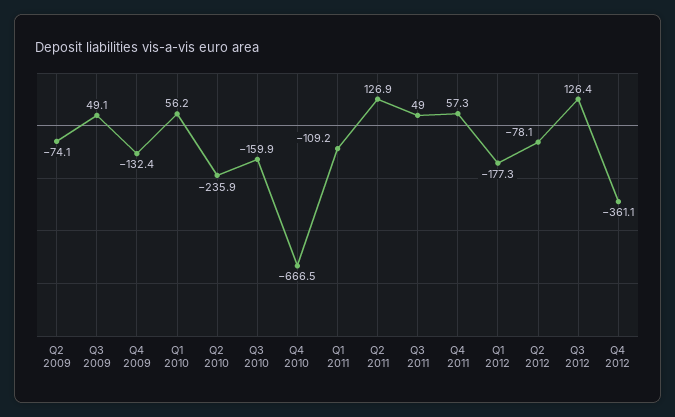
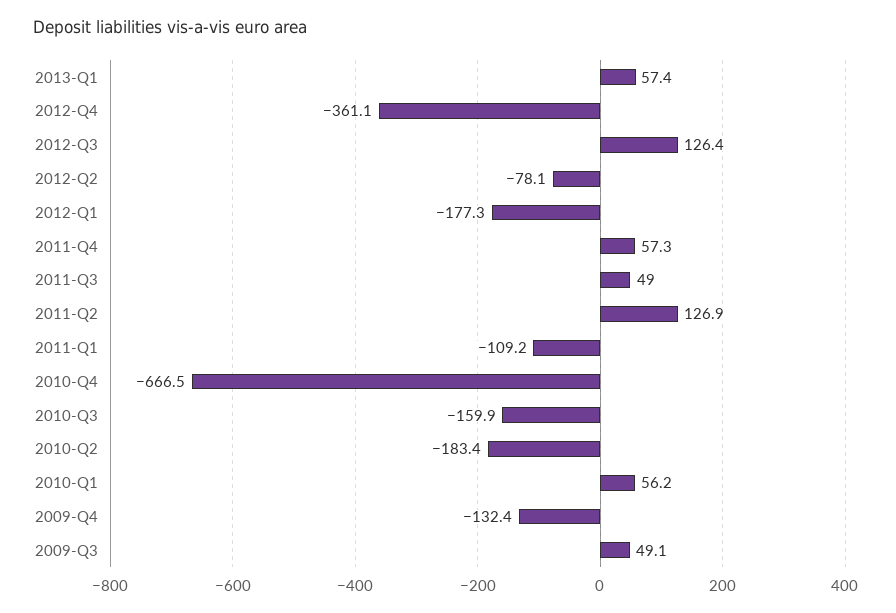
Q2 2009: -74.1 -> none
Q2 2010: -235.9 -> -183.4
2013-Q1: none -> 57.4

